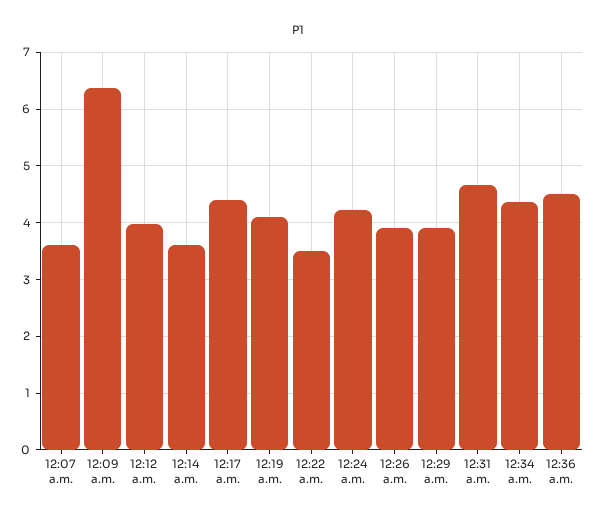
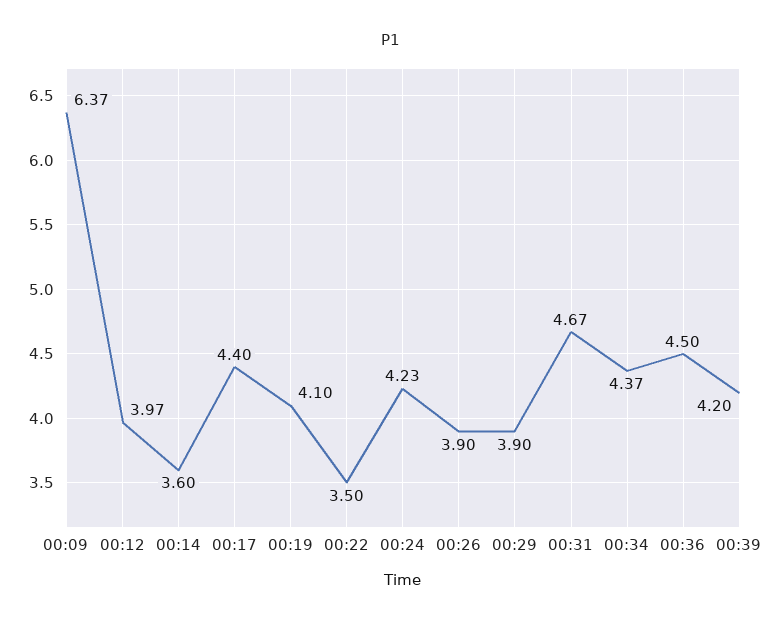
12:07 a.m.: 3.6 -> none
00:39: none -> 4.2

